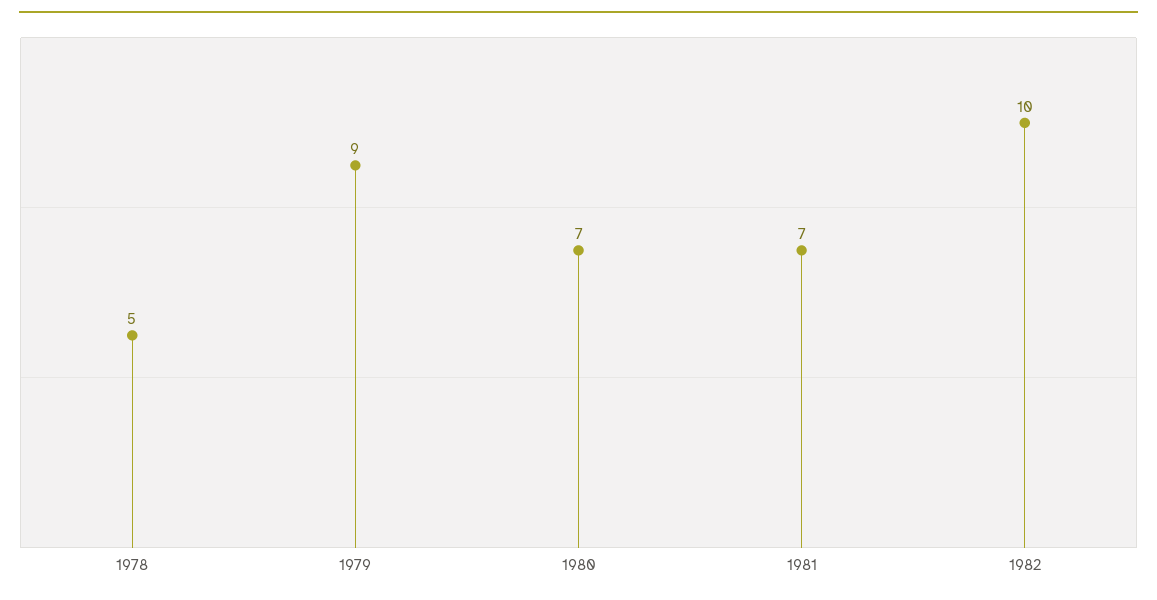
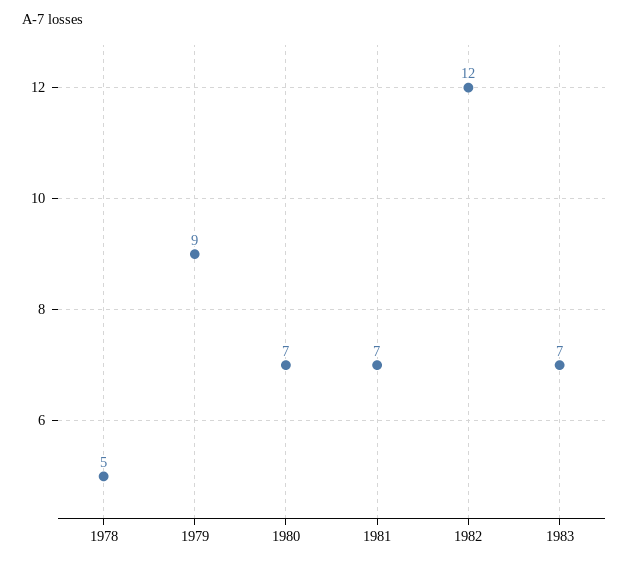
1982: 10 -> 12
1983: none -> 7

